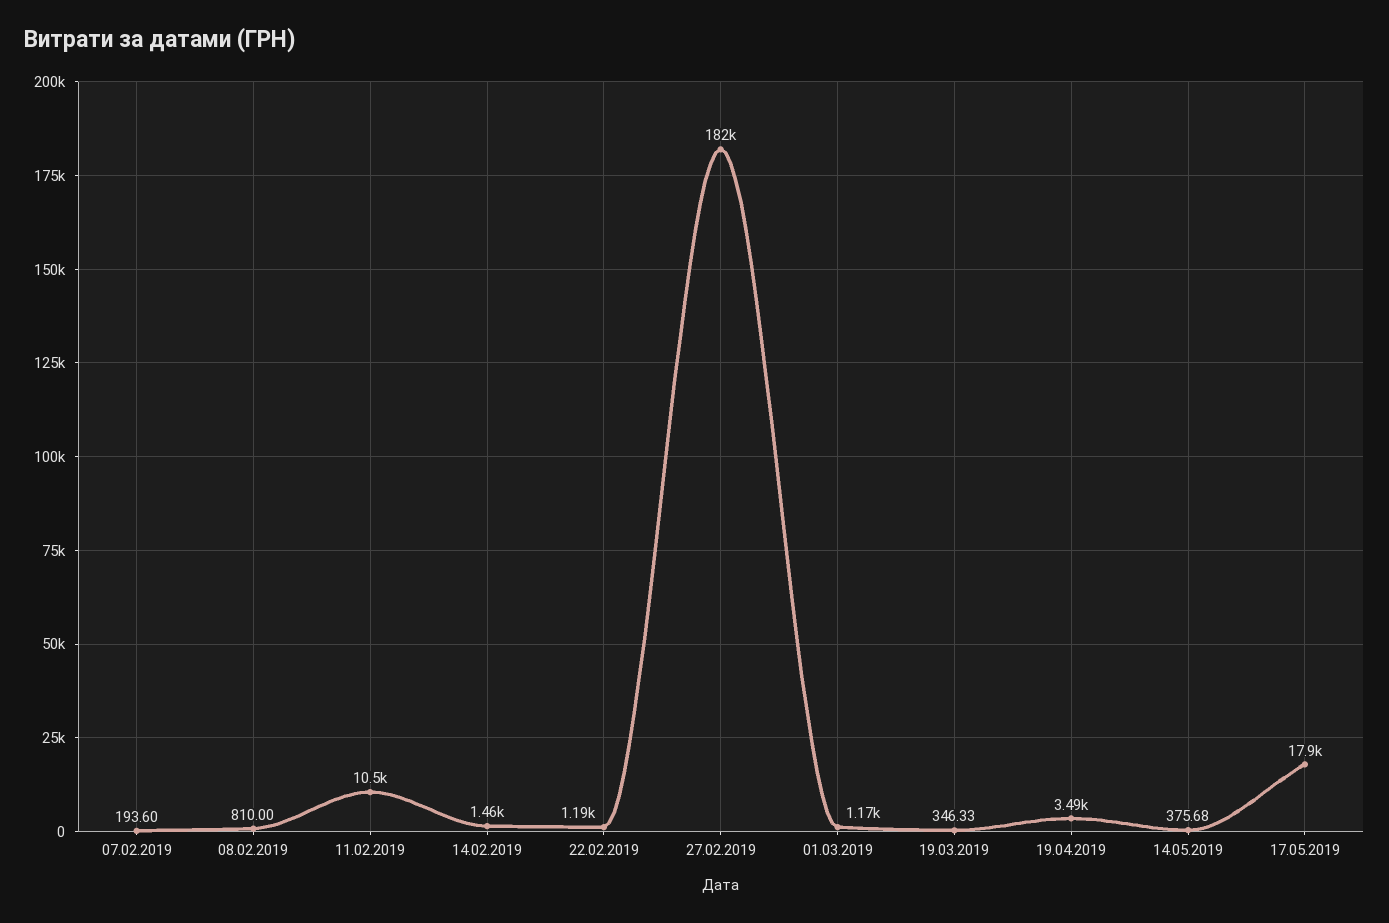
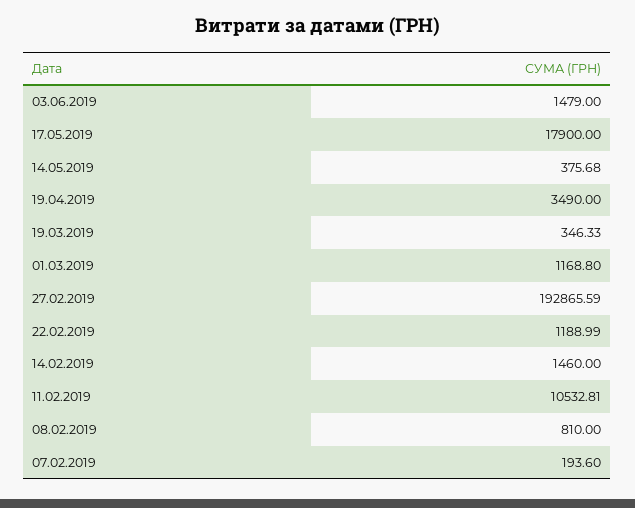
27.02.2019: 182000 -> 192865.59
03.06.2019: none -> 1479

